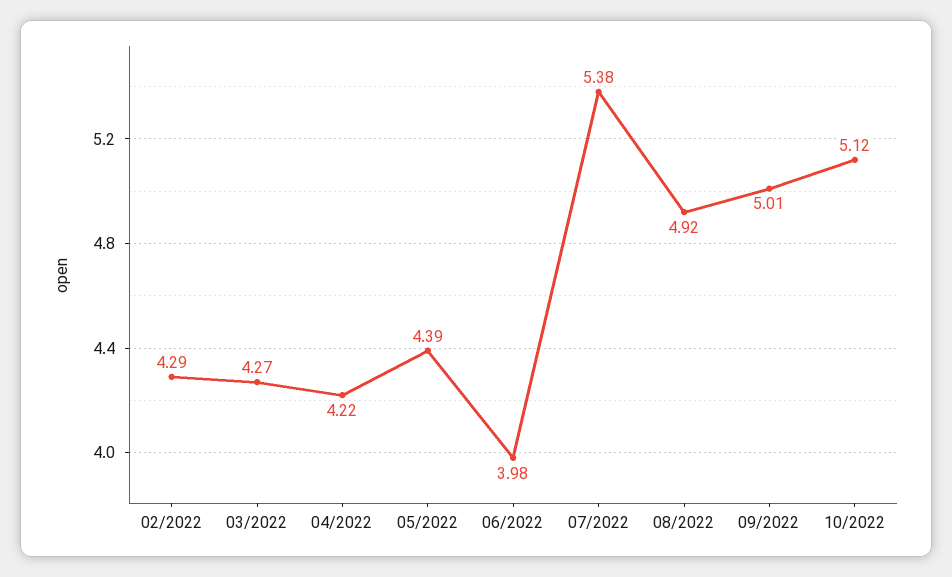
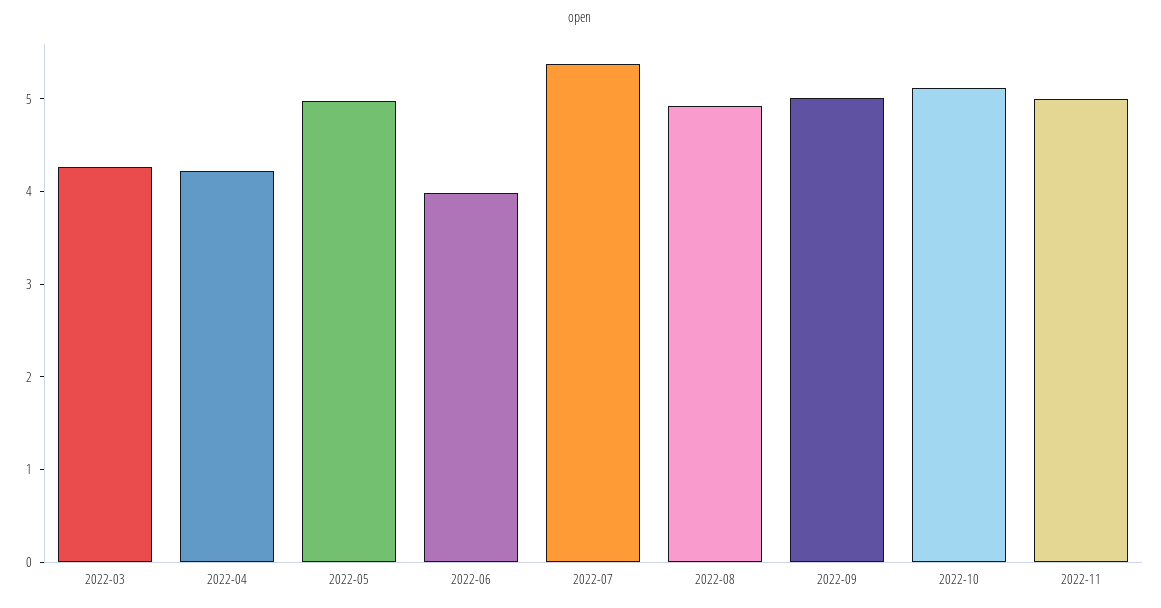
02/2022: 4.29 -> none
05/2022: 4.39 -> 5
2022-11: none -> 5

